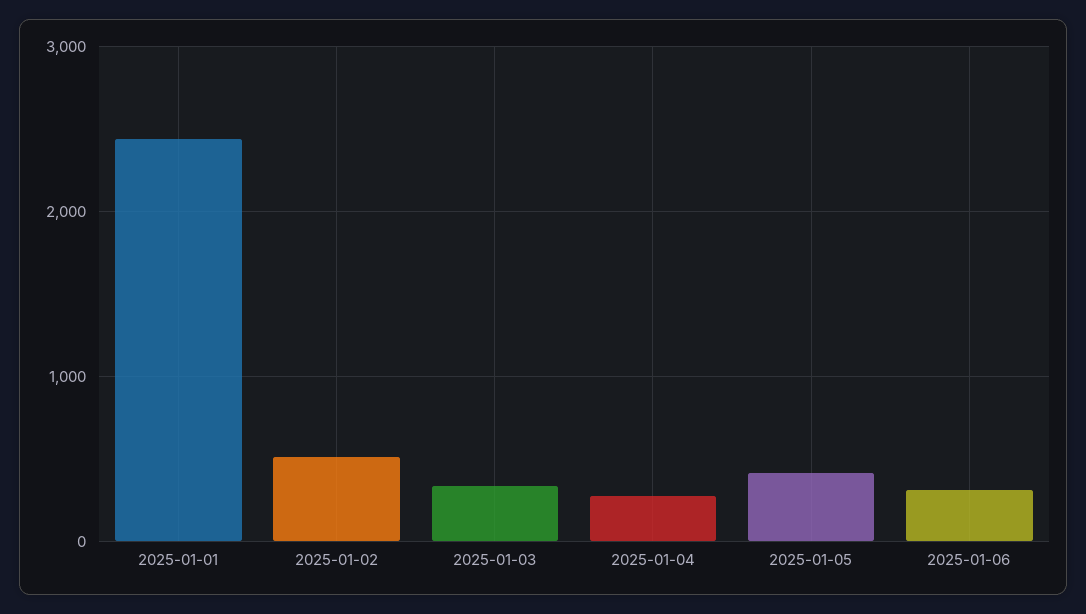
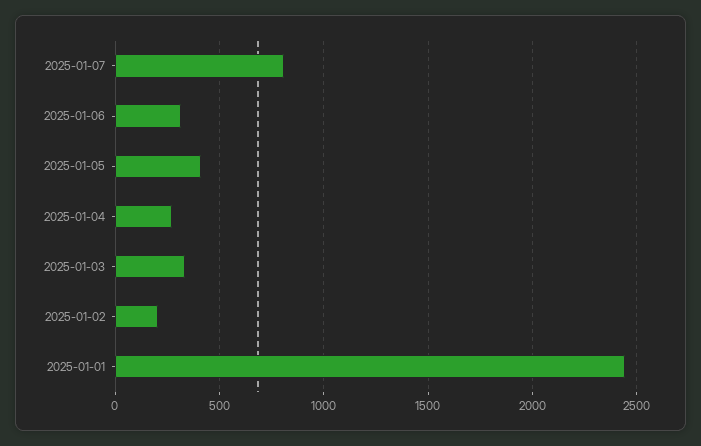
2025-01-02: 500 -> 200
2025-01-07: none -> 800

